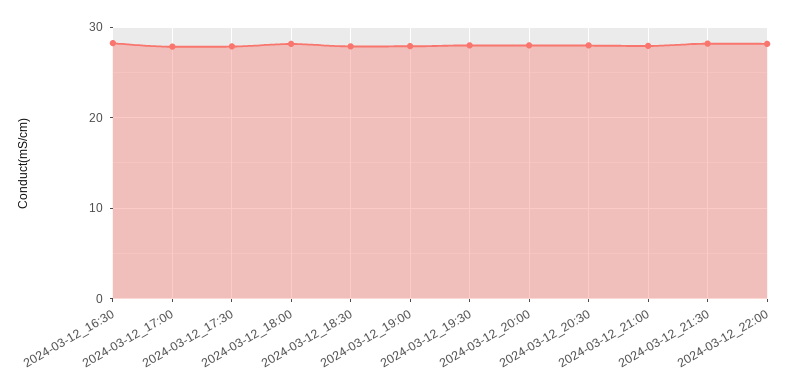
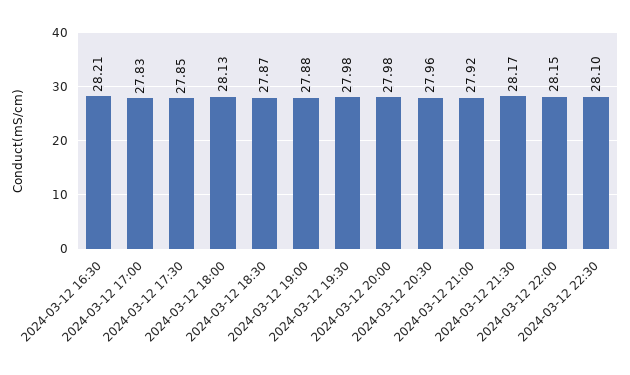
2024-03-12 22:30: none -> 28.1

